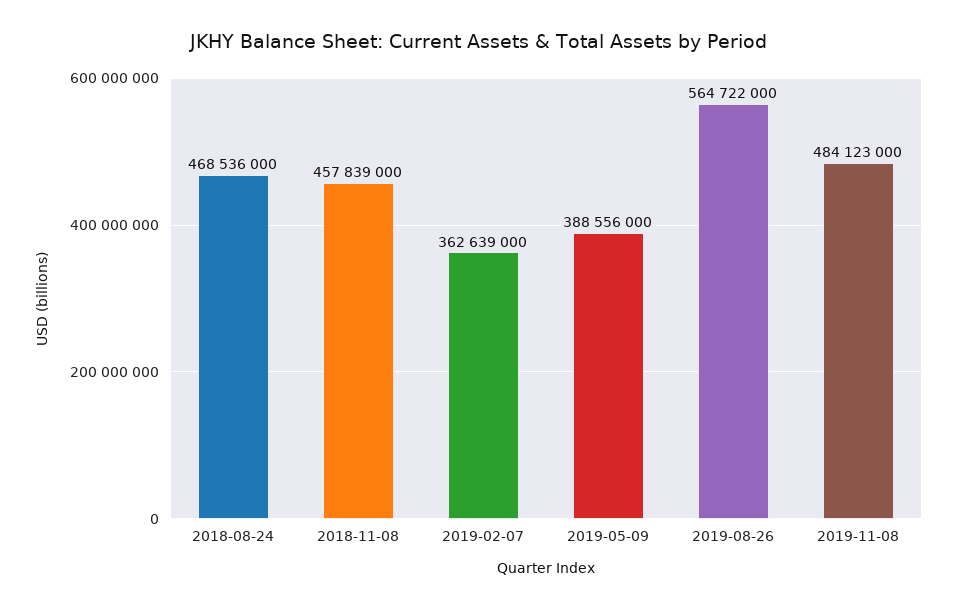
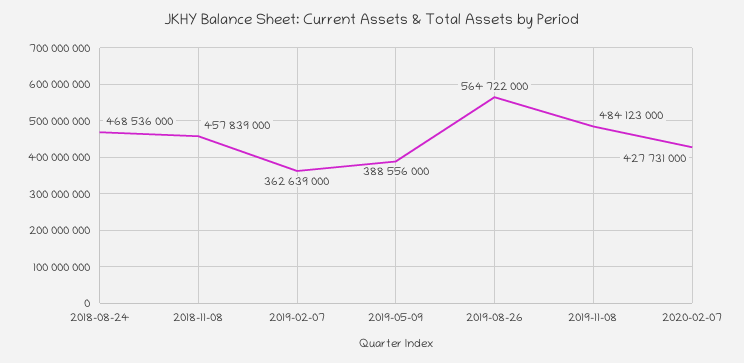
2020-02-07: none -> 427731000

